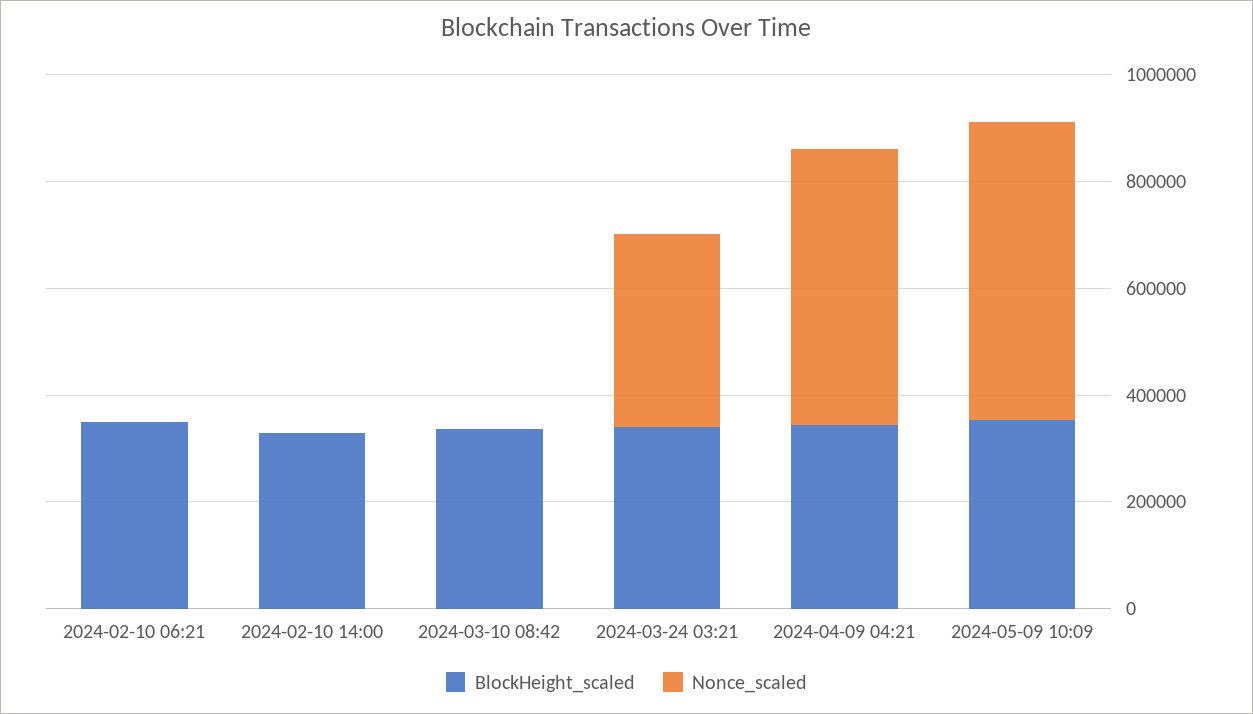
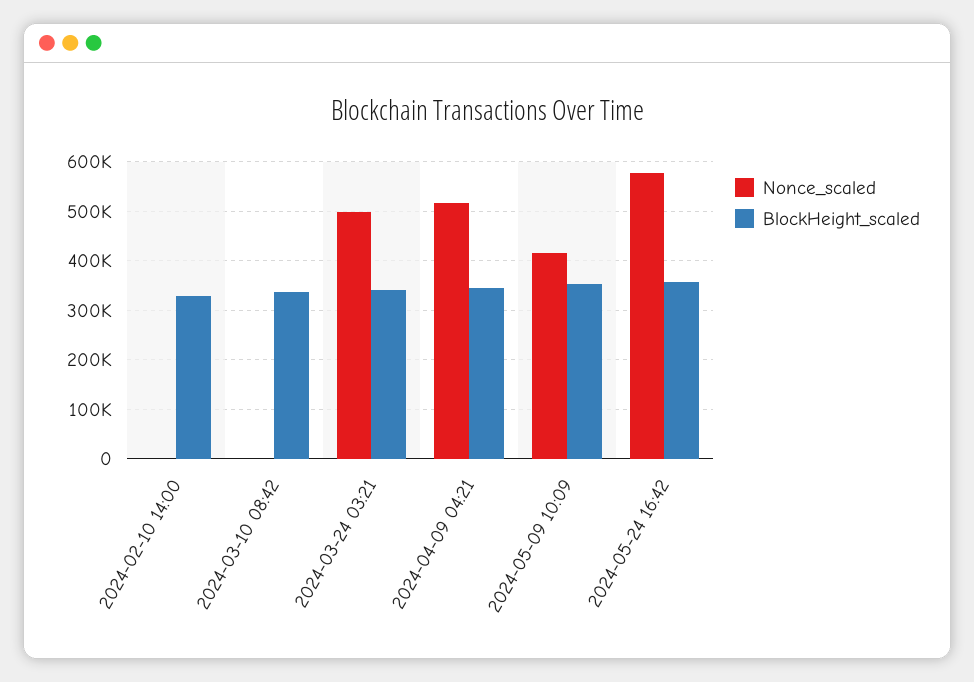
BlockHeight_scaled, 2024-02-10 06:21: 350000 -> none
Nonce_scaled, 2024-02-10 06:21: 0 -> none
Nonce_scaled, 2024-03-24 03:21: 350000 -> 500000
Nonce_scaled, 2024-05-09 10:09: 550000 -> 420000
Nonce_scaled, 2024-05-24 16:42: none -> 580000
BlockHeight_scaled, 2024-05-24 16:42: none -> 360000

